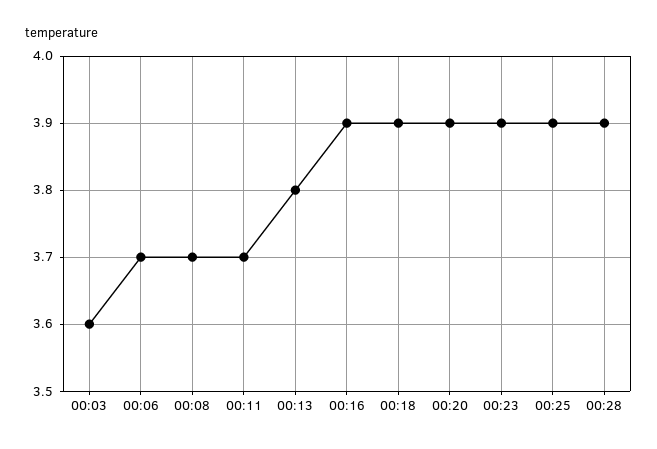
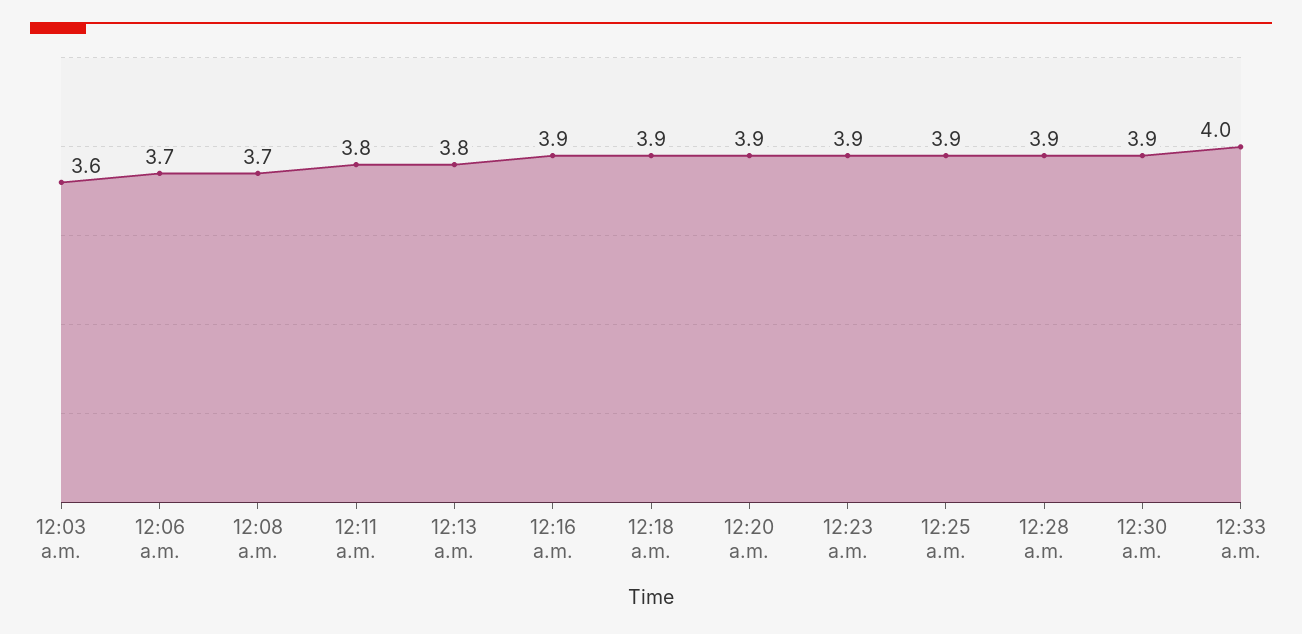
00:11: 3.7 -> 3.8
12:30 a.m.: none -> 3.9
12:33 a.m.: none -> 4

